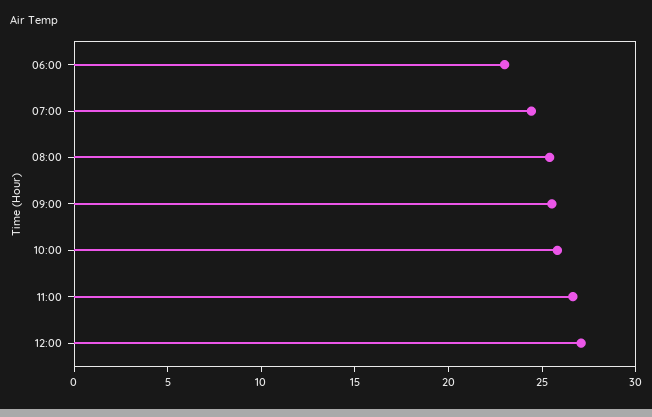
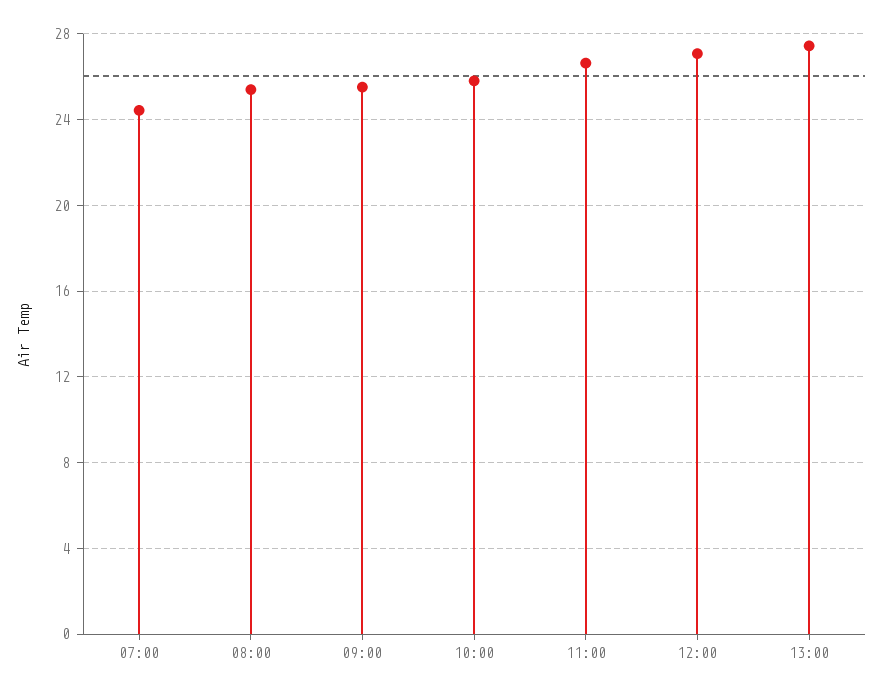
06:00: 23 -> none
13:00: none -> 27.5

